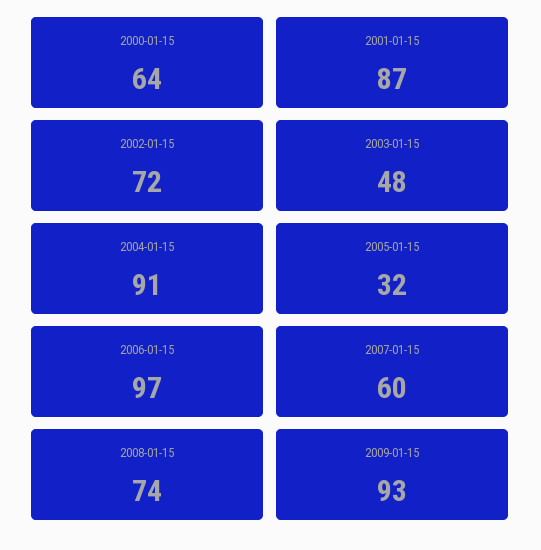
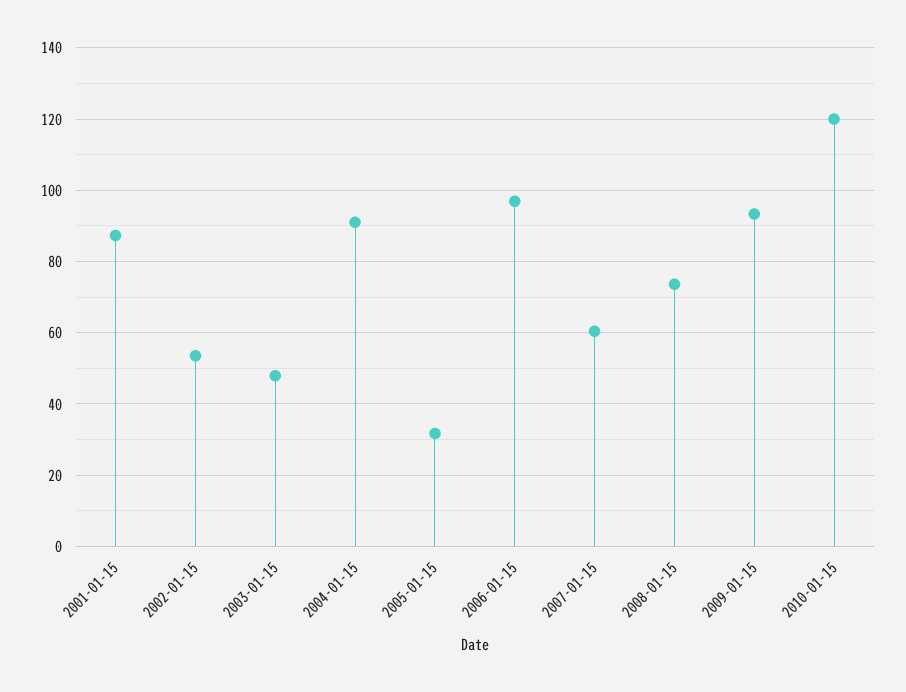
2000-01-15: 64 -> none
2002-01-15: 72 -> 54
2010-01-15: none -> 120

